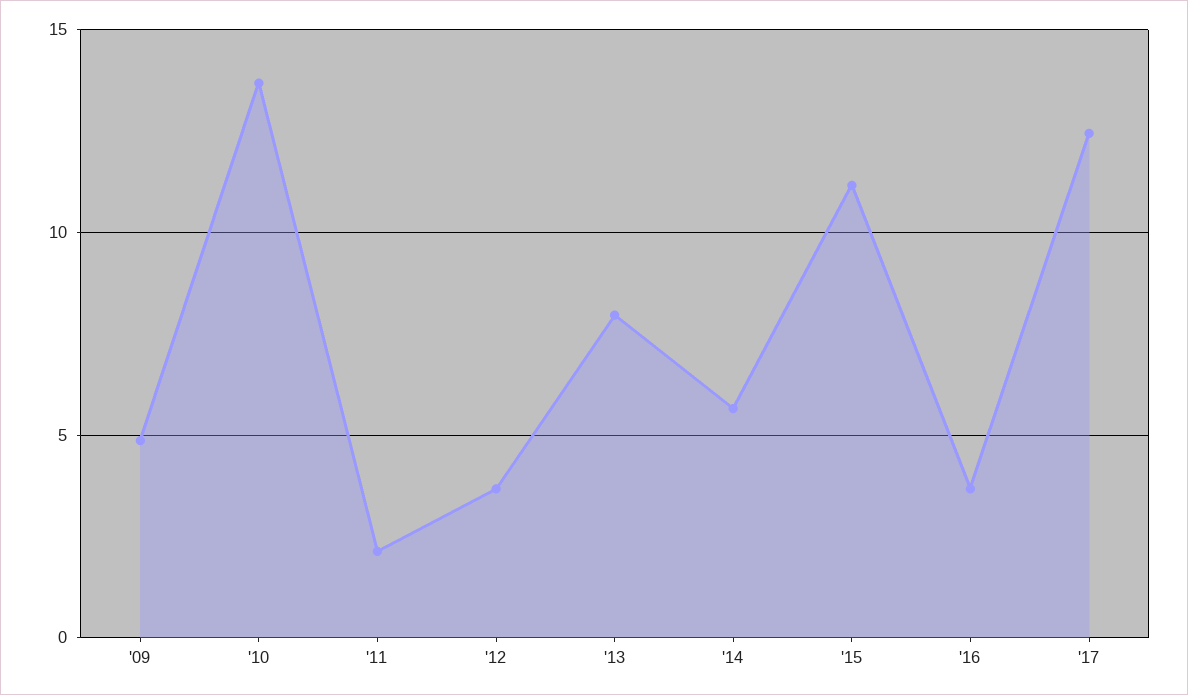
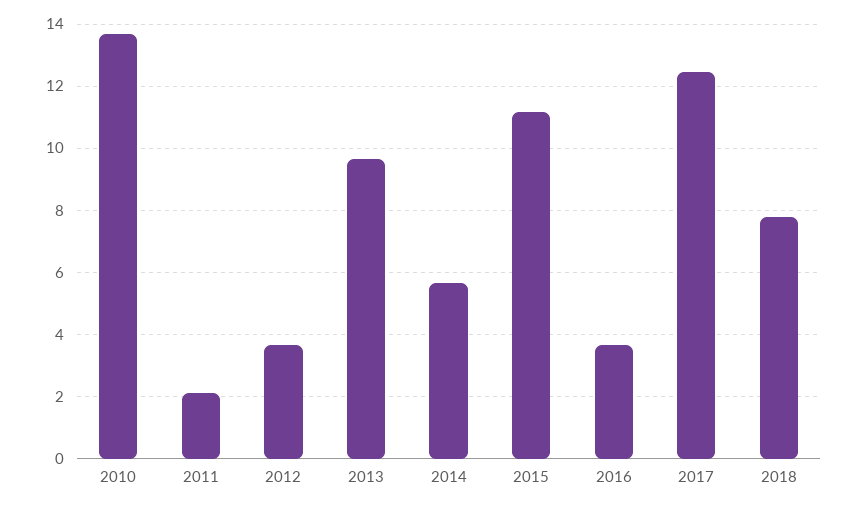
'09: 5 -> none
'13: 8 -> 9.6
2018: none -> 7.8

